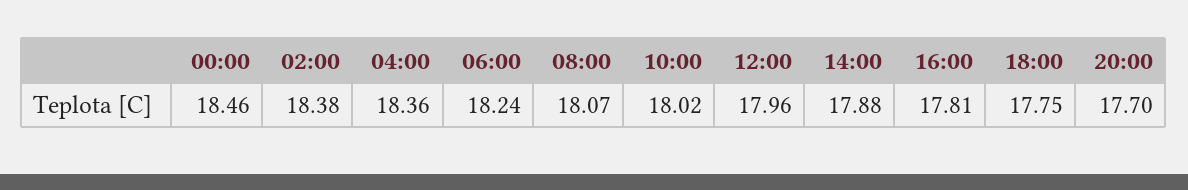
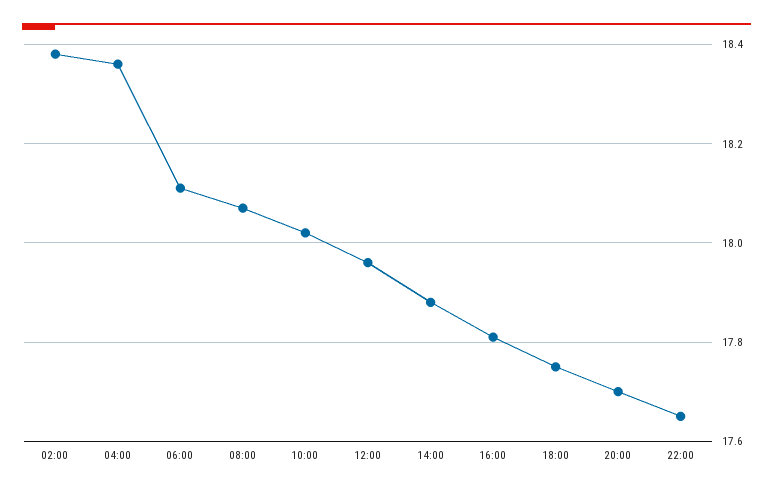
00:00: 18.46 -> none
06:00: 18.24 -> 18.1
22:00: none -> 17.65

